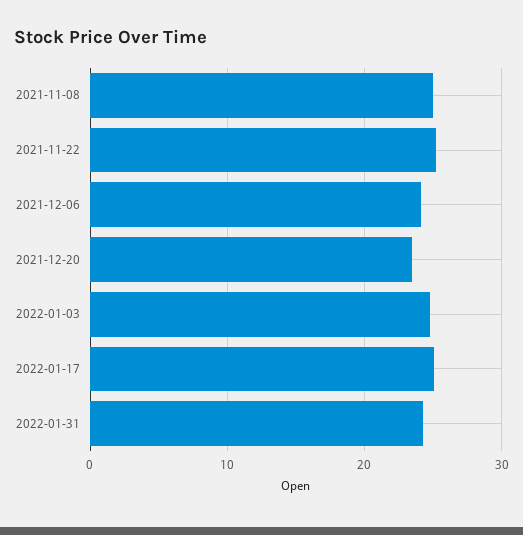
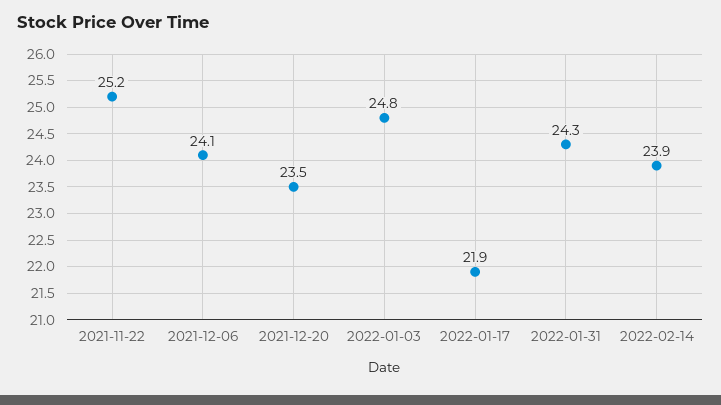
2021-11-08: 25 -> none
2022-01-17: 25 -> 21.9
2022-02-14: none -> 23.9

